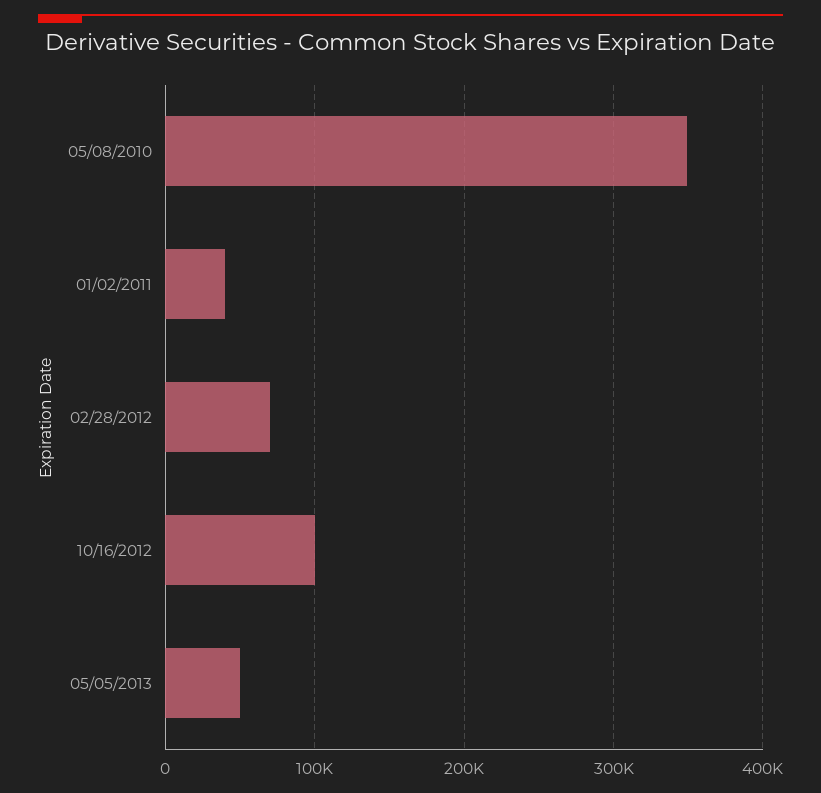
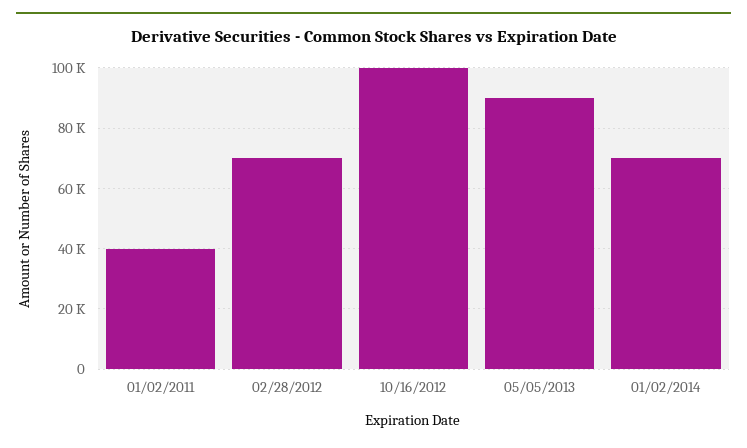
05/08/2010: 350000 -> none
05/05/2013: 50000 -> 90000
01/02/2014: none -> 70000

